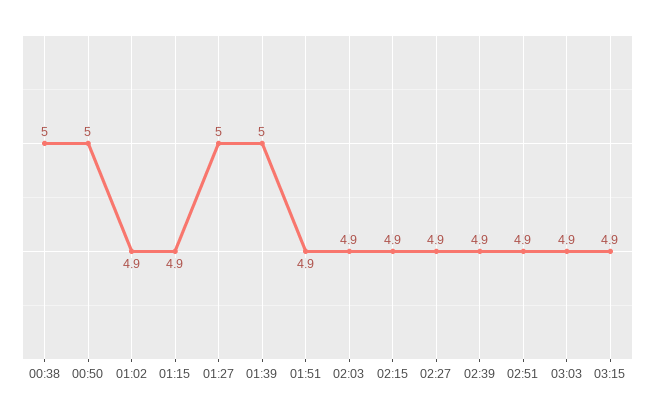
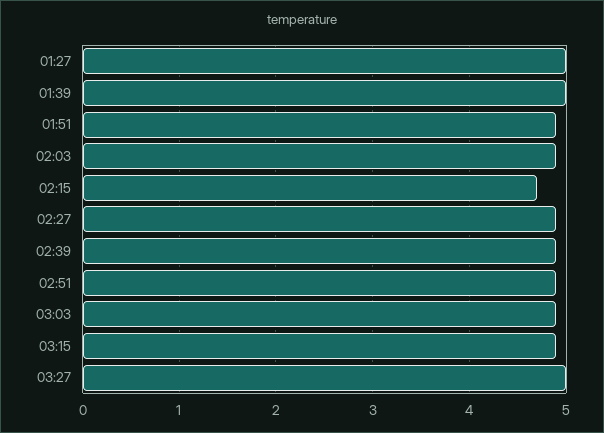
00:38: 5 -> none
00:50: 5 -> none
01:02: 4.9 -> none
01:15: 4.9 -> none
02:15: 4.9 -> 4.7
03:27: none -> 5

